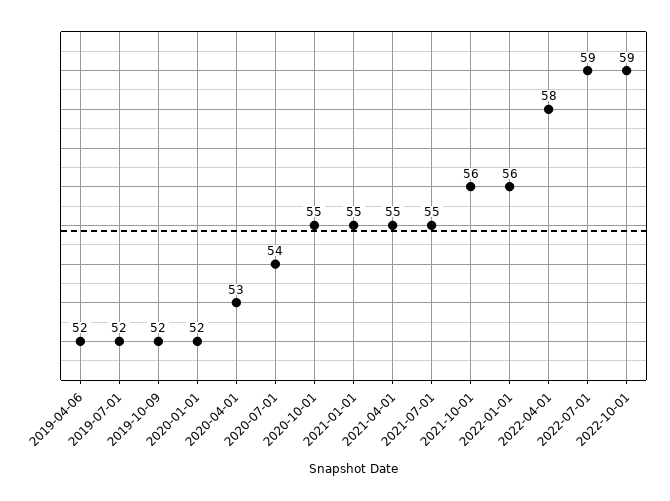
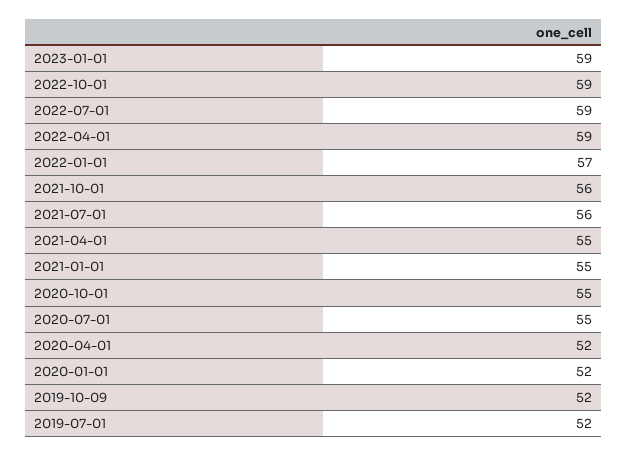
2019-04-06: 52 -> none
2020-04-01: 53 -> 52
2020-07-01: 54 -> 55
2021-07-01: 55 -> 56
2022-01-01: 56 -> 57
2022-04-01: 58 -> 59
2023-01-01: none -> 59

